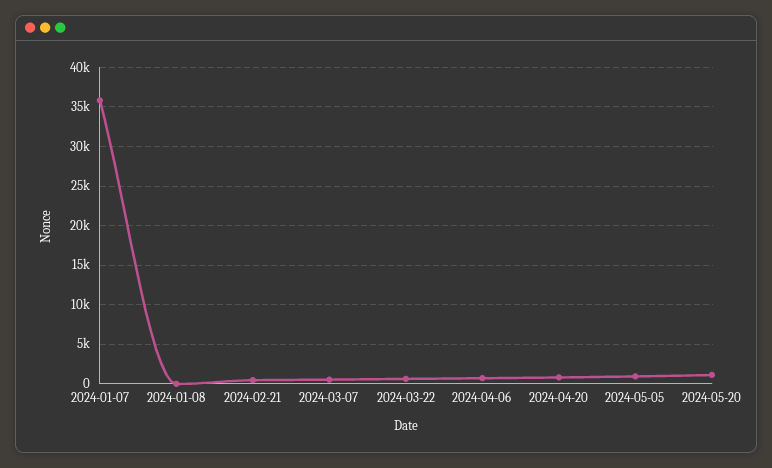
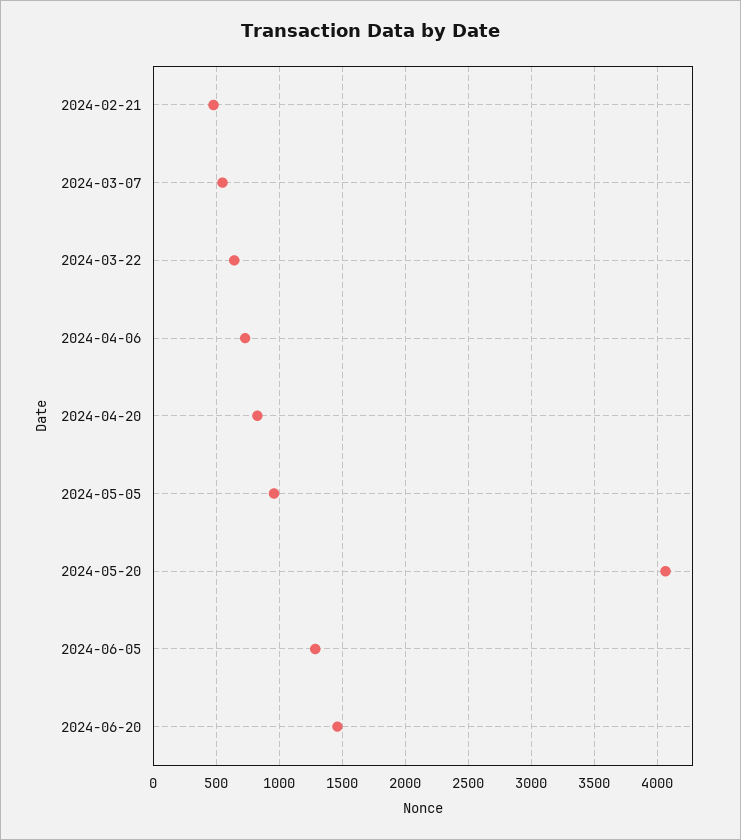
2024-01-07: 36000 -> none
2024-01-08: 0 -> none
2024-05-20: 1000 -> 4050
2024-06-05: none -> 1300
2024-06-20: none -> 1450

